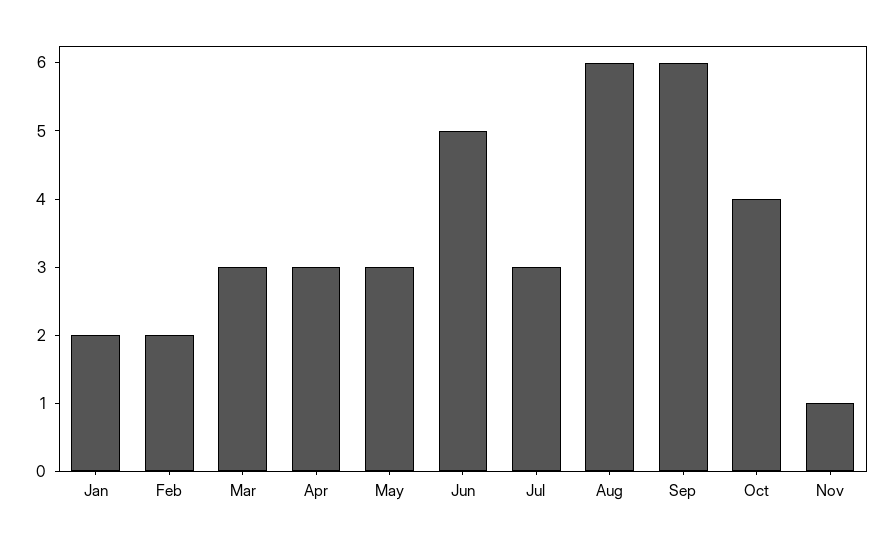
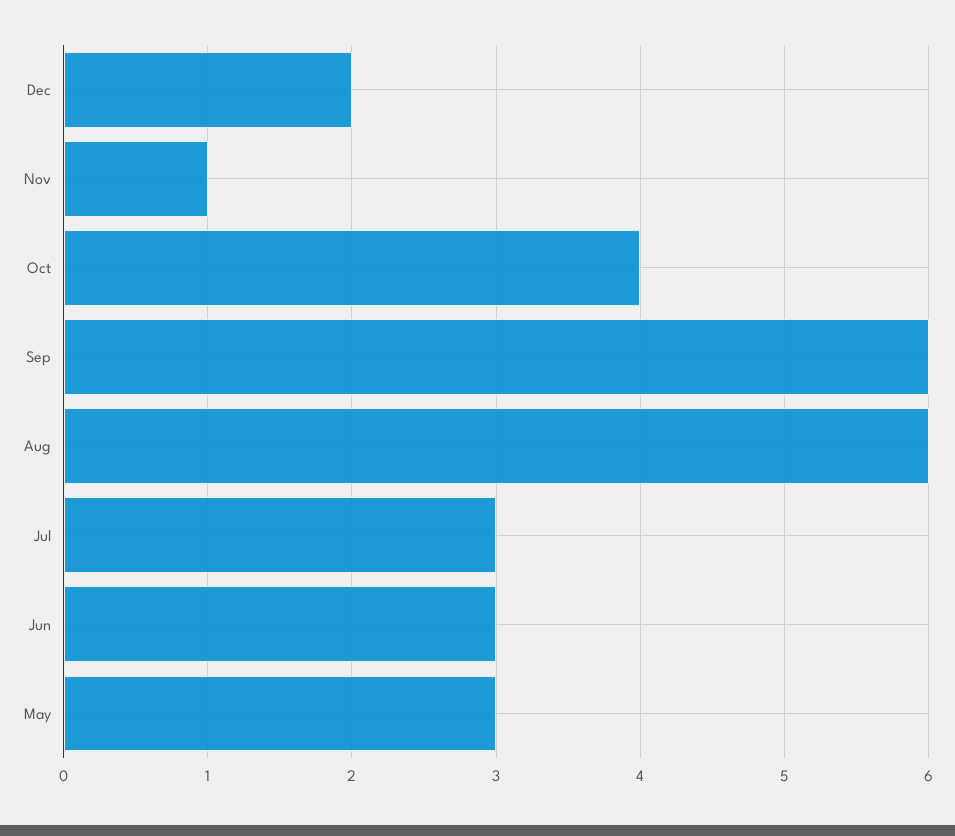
Jan: 2 -> none
Feb: 2 -> none
Mar: 3 -> none
Apr: 3 -> none
Jun: 5 -> 3
Dec: none -> 2

